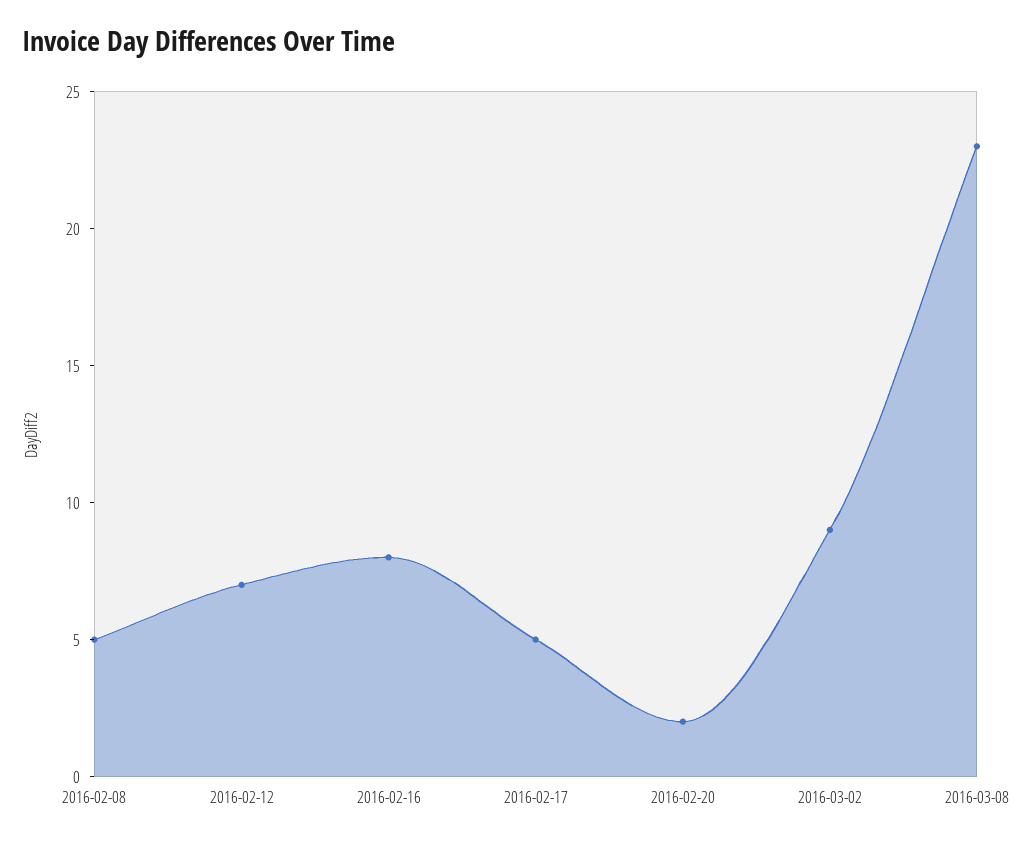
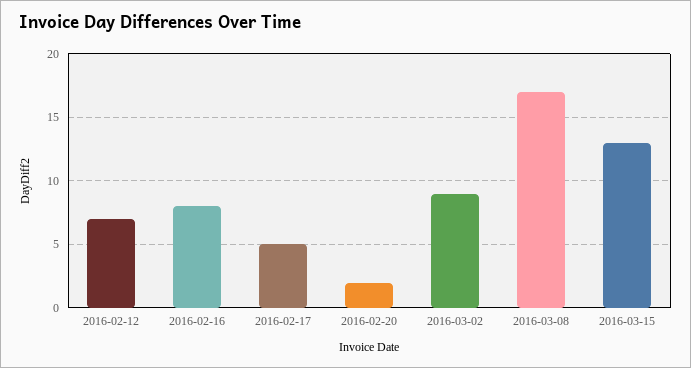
2016-02-08: 5 -> none
2016-03-08: 23 -> 17
2016-03-15: none -> 13

